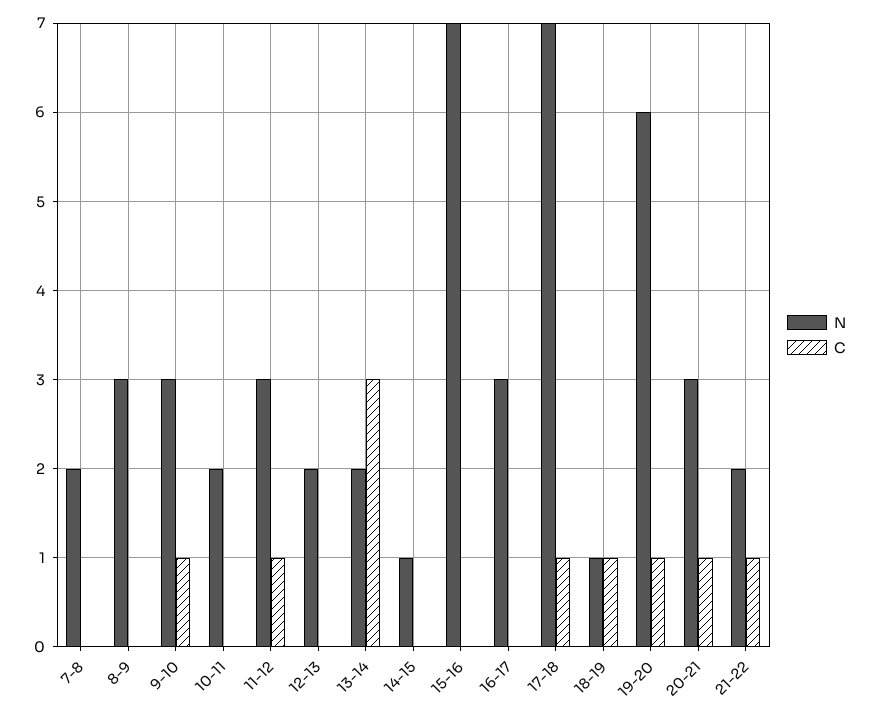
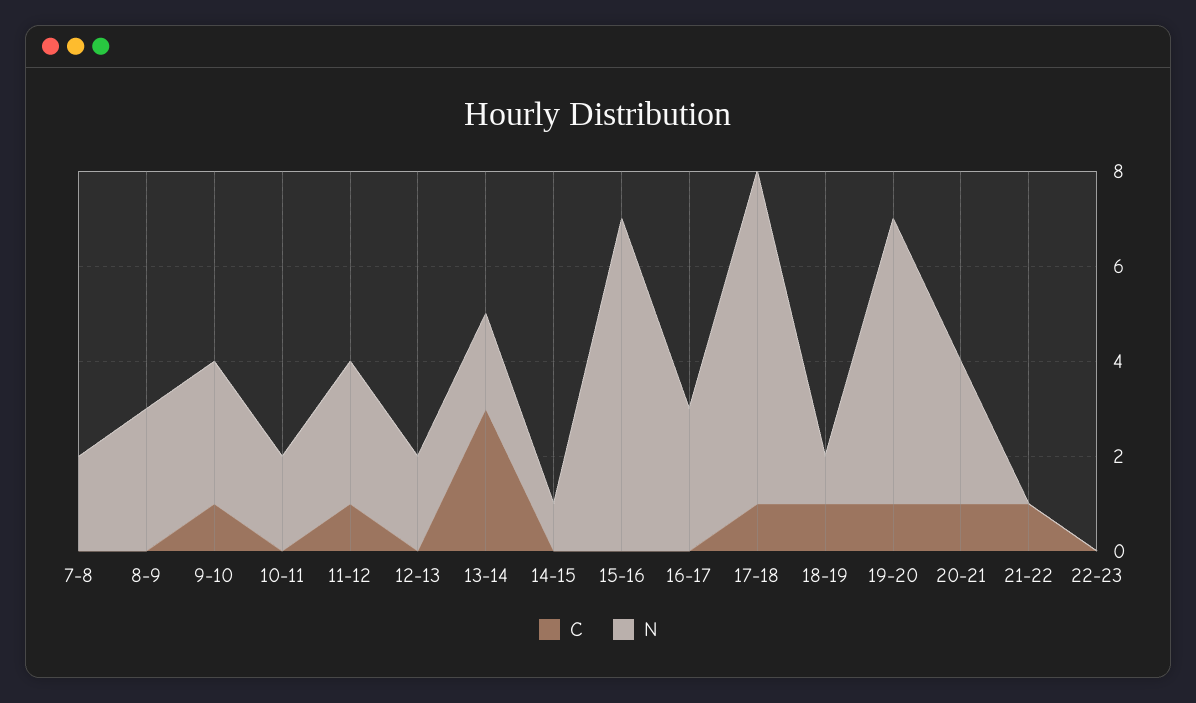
N, 21-22: 2 -> 0
C, 22-23: none -> 0
N, 22-23: none -> 0

